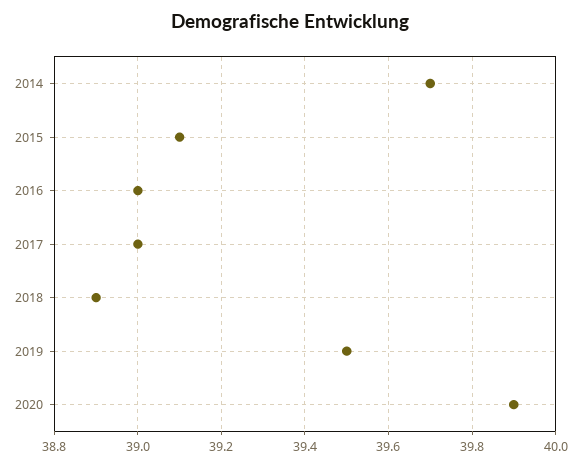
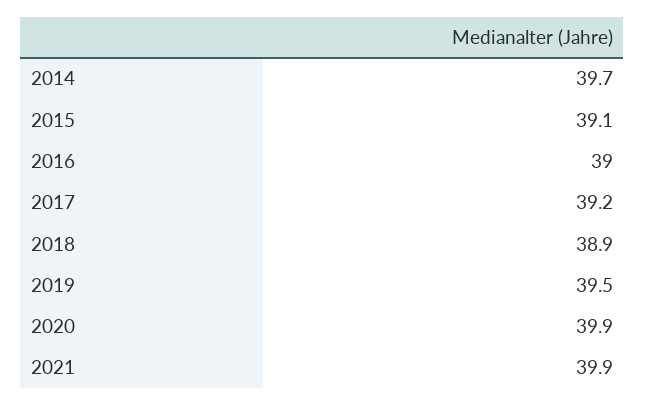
2017: 39 -> 39.2
2021: none -> 39.9

